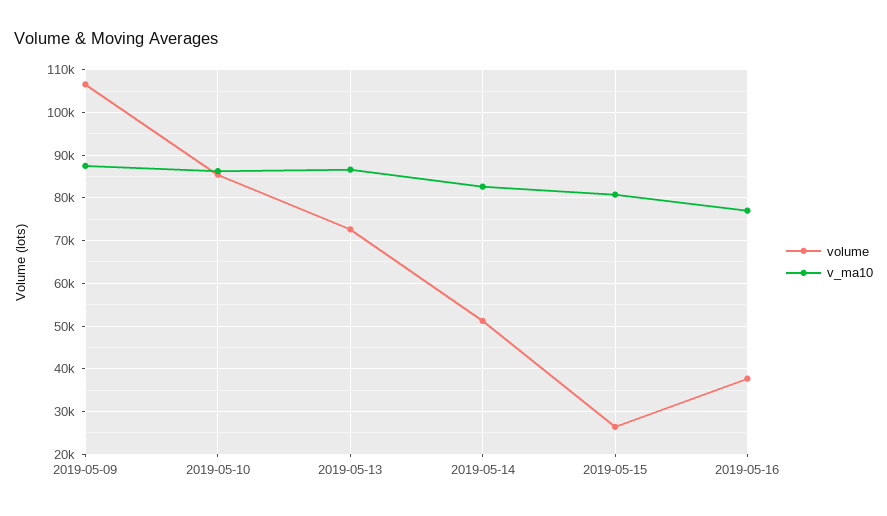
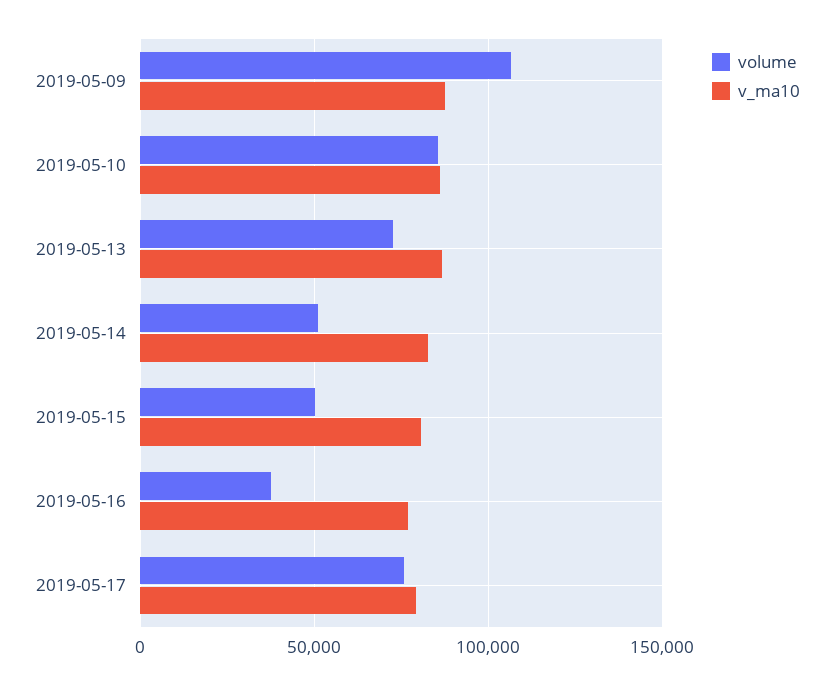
volume, 2019-05-15: 26000 -> 50000
volume, 2019-05-17: none -> 75000
v_ma10, 2019-05-17: none -> 80000

